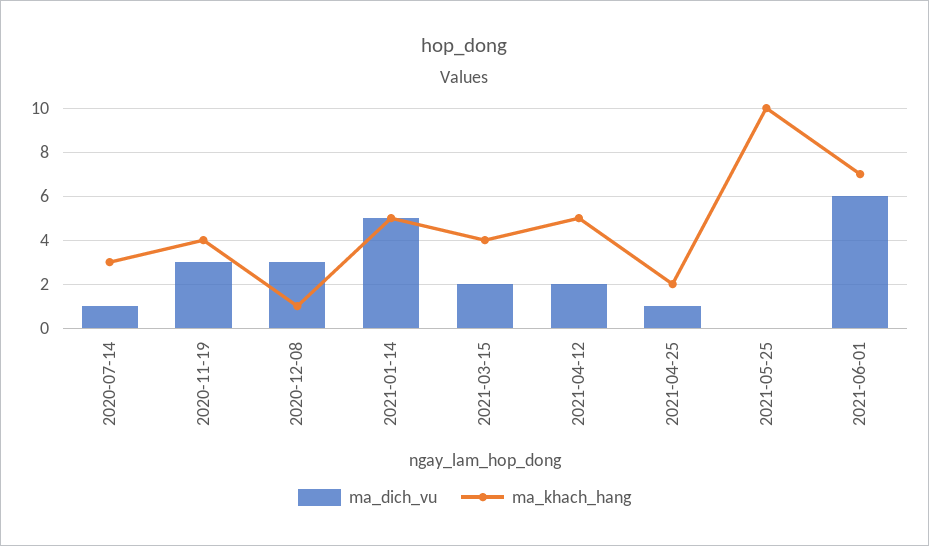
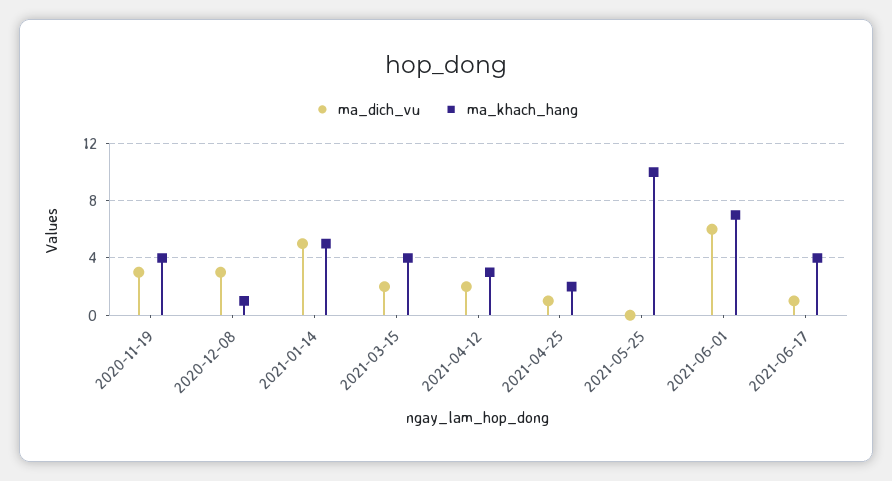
ma_dich_vu, 2020-07-14: 1 -> none
ma_khach_hang, 2020-07-14: 3 -> none
ma_khach_hang, 2021-04-12: 5 -> 3
ma_dich_vu, 2021-06-17: none -> 1
ma_khach_hang, 2021-06-17: none -> 4

